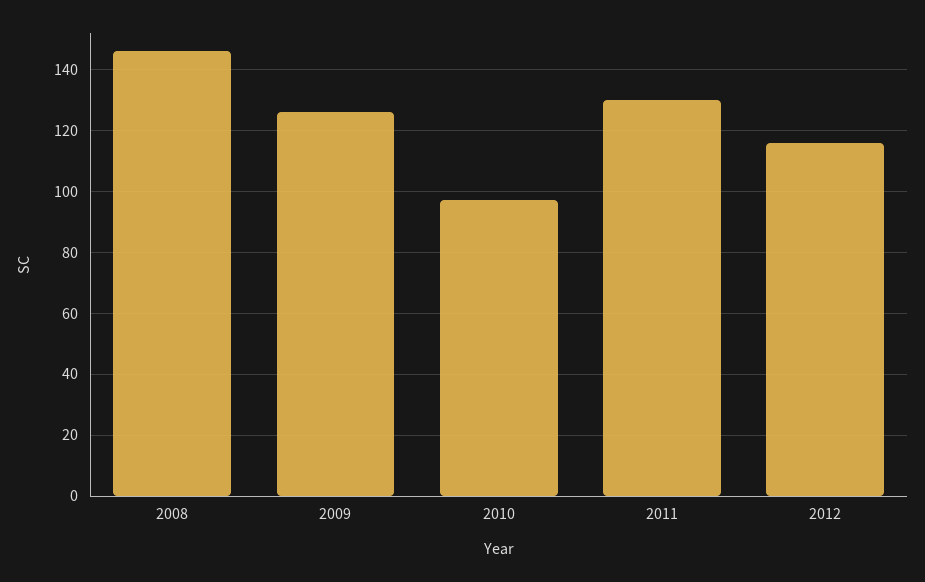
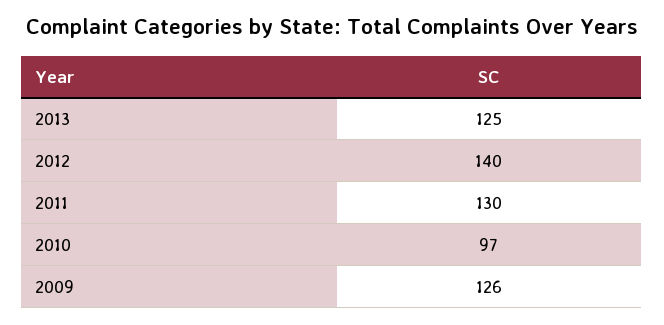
2008: 145 -> none
2012: 115 -> 140
2013: none -> 125

